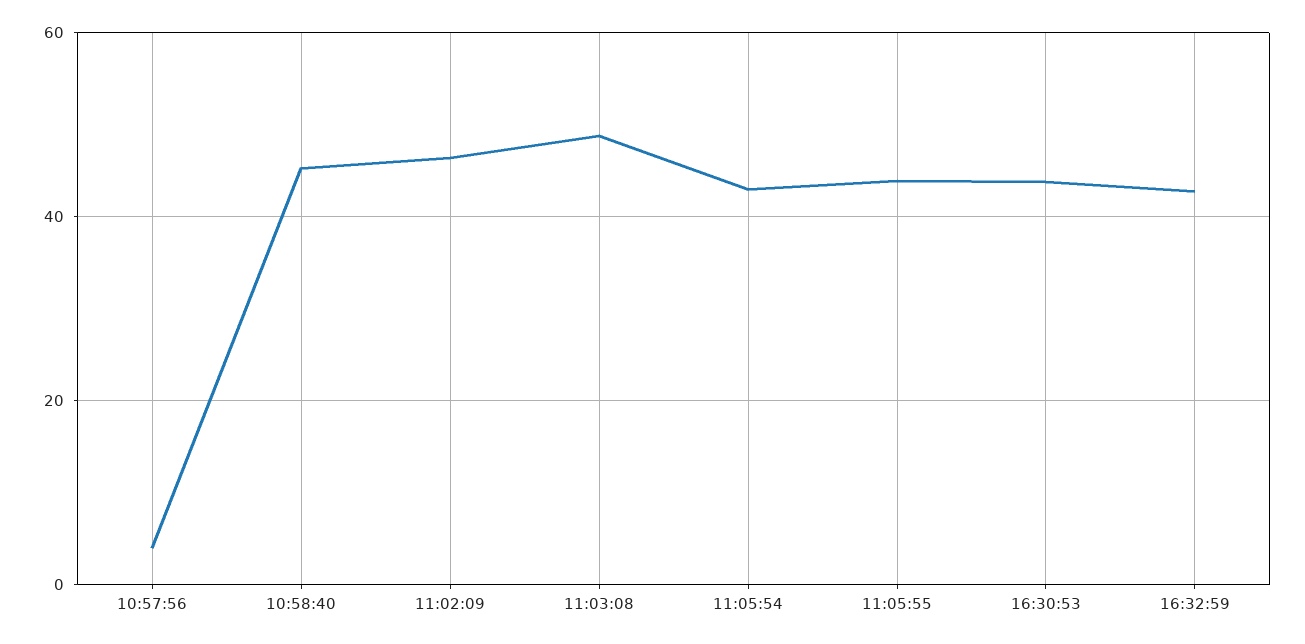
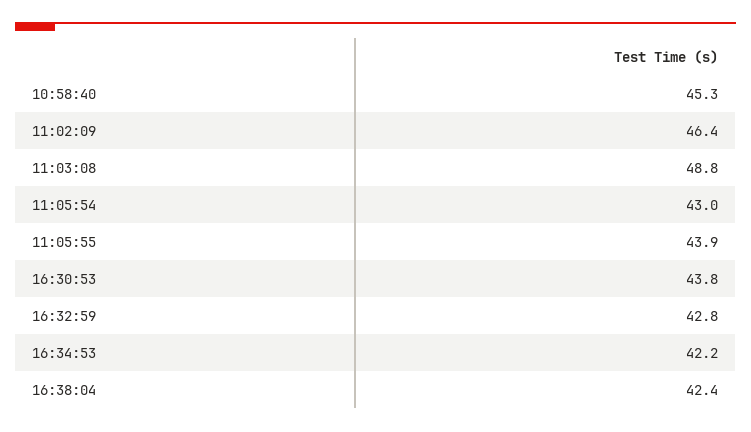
10:57:56: 4 -> none
16:34:53: none -> 42.2
16:38:04: none -> 42.4

